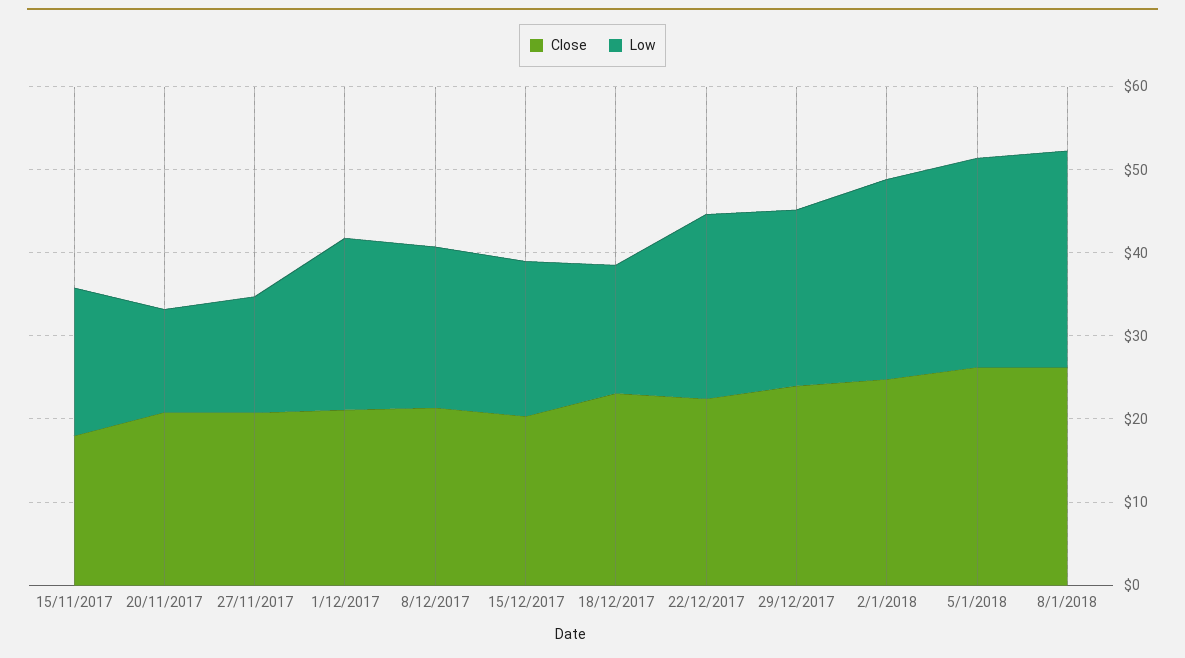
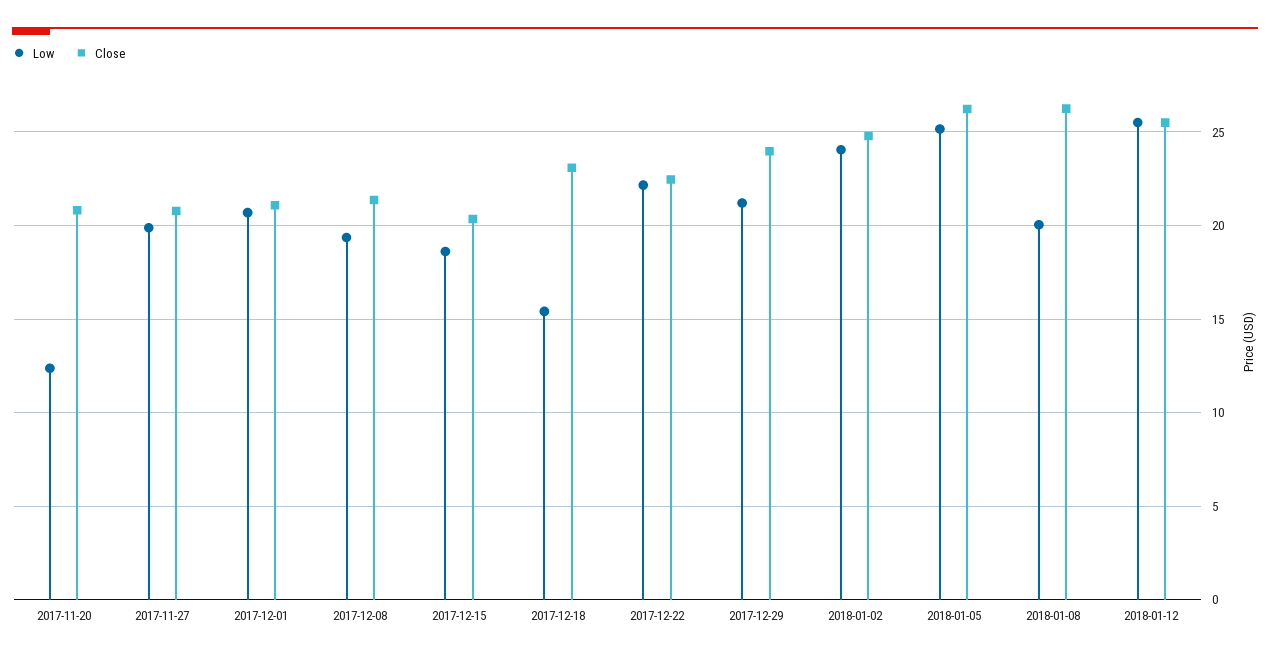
Close, 15/11/2017: 18 -> none
Low, 15/11/2017: 18 -> none
Low, 27/11/2017: 14 -> 20
Low, 8/1/2018: 26 -> 20
Low, 2018-01-12: none -> 25.5
Close, 2018-01-12: none -> 25.5

